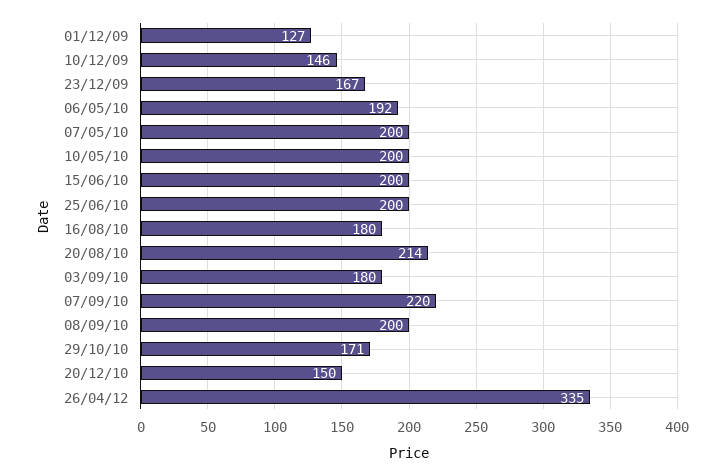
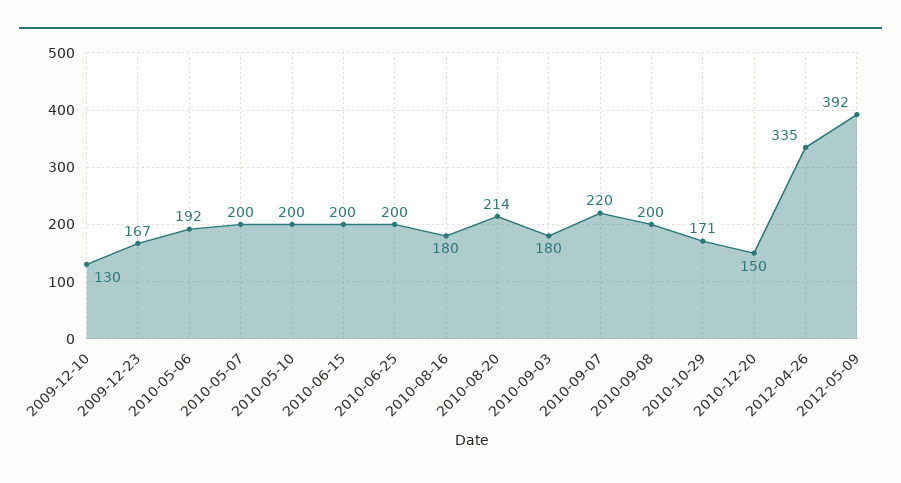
01/12/09: 127 -> none
10/12/09: 146 -> 130
2012-05-09: none -> 392

